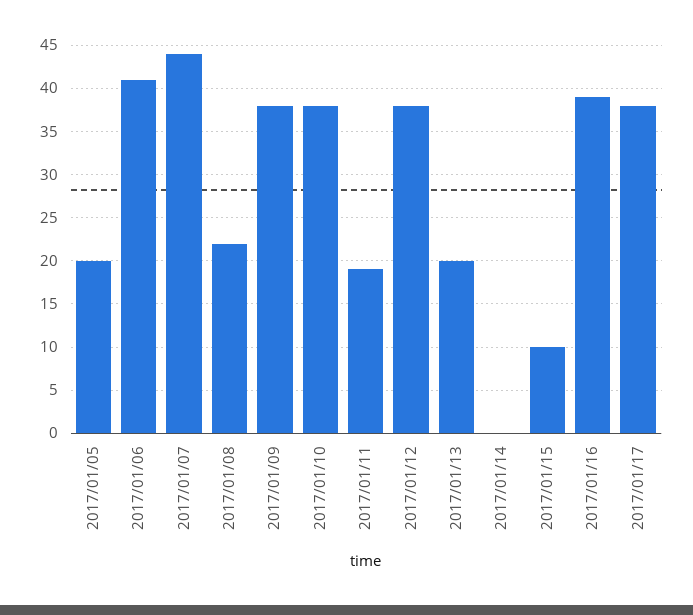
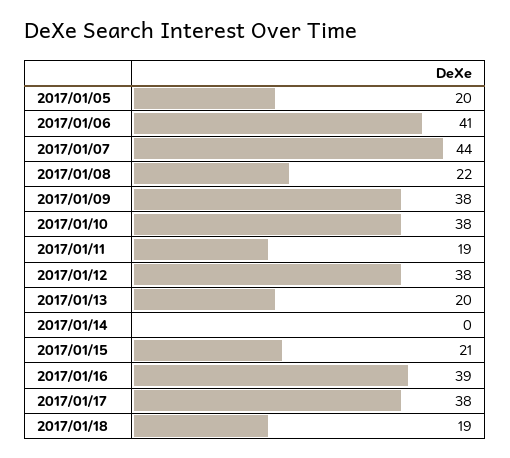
2017/01/15: 10 -> 21
2017/01/18: none -> 19

